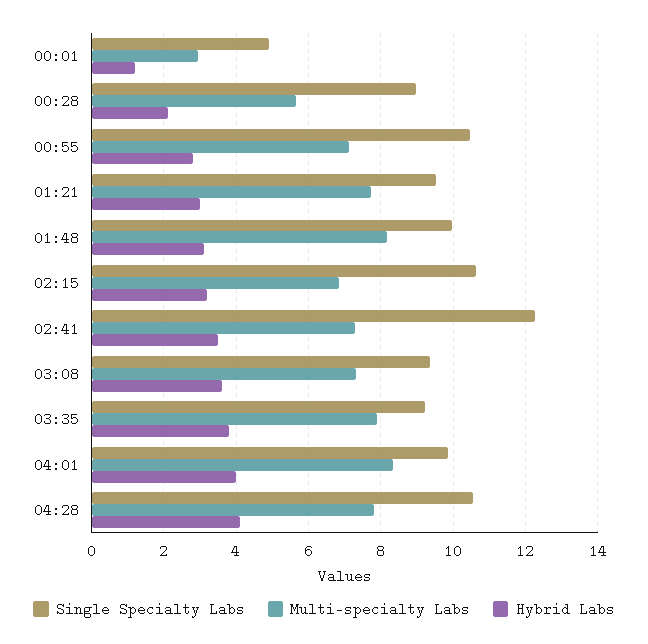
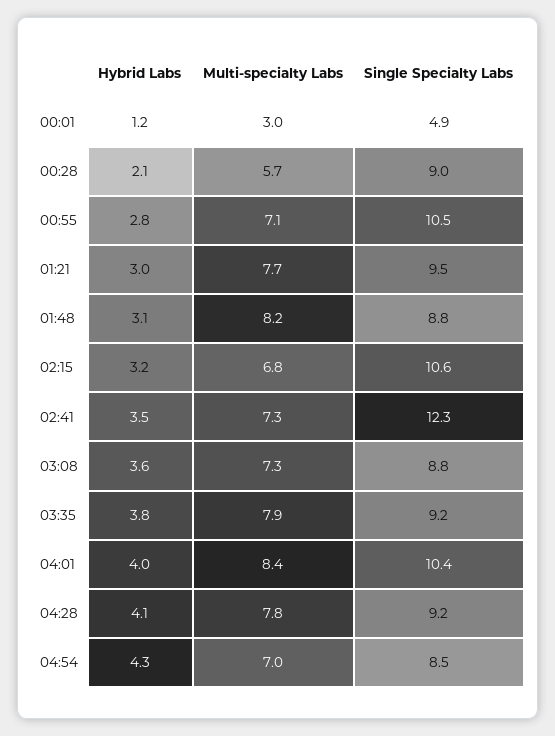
Single Specialty Labs, 01:48: 10 -> 8.8
Single Specialty Labs, 03:08: 9.4 -> 8.8
Single Specialty Labs, 04:01: 9.8 -> 10.4
Single Specialty Labs, 04:28: 10.6 -> 9.2
Hybrid Labs, 04:54: none -> 4.3
Multi-specialty Labs, 04:54: none -> 7
Single Specialty Labs, 04:54: none -> 8.5

